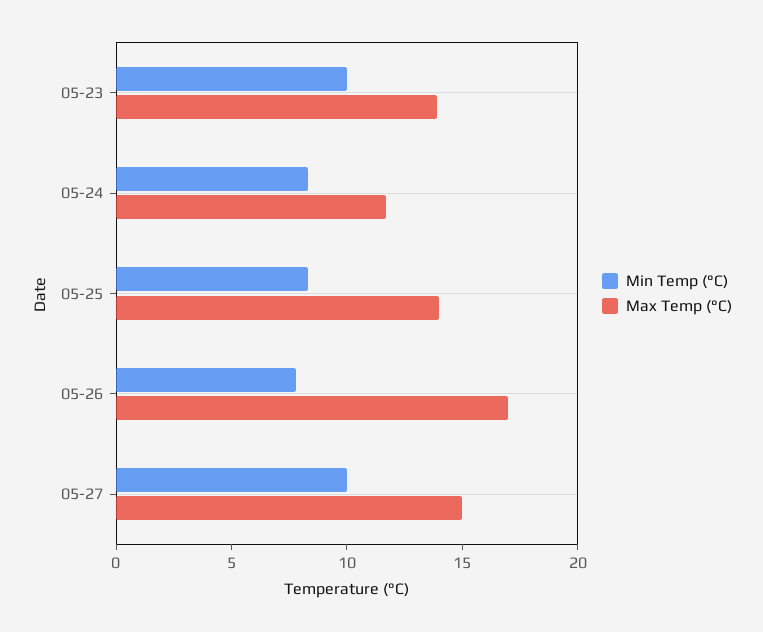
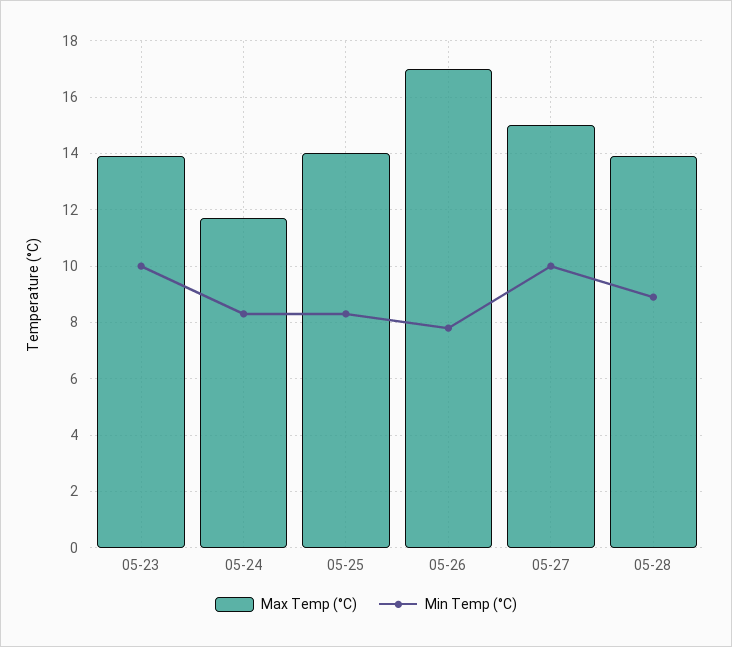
Max Temp (°C), 05-28: none -> 14
Min Temp (°C), 05-28: none -> 9

